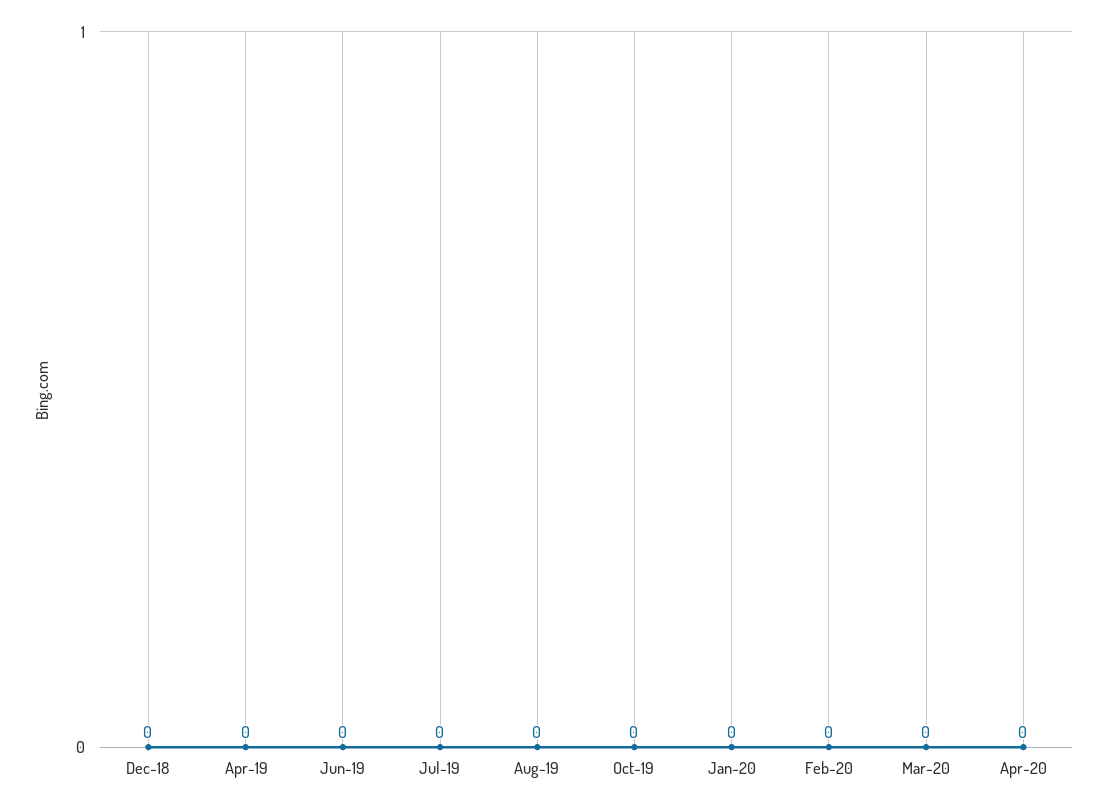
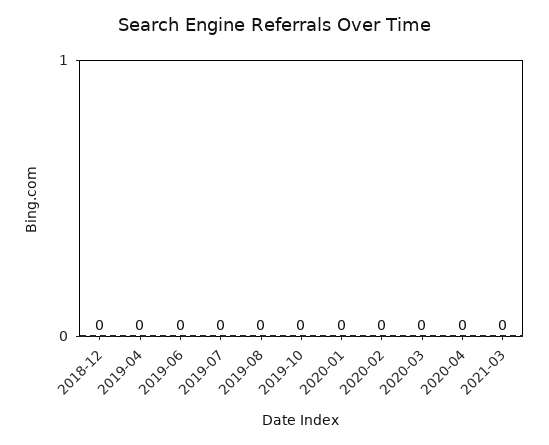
2021-03: none -> 0

